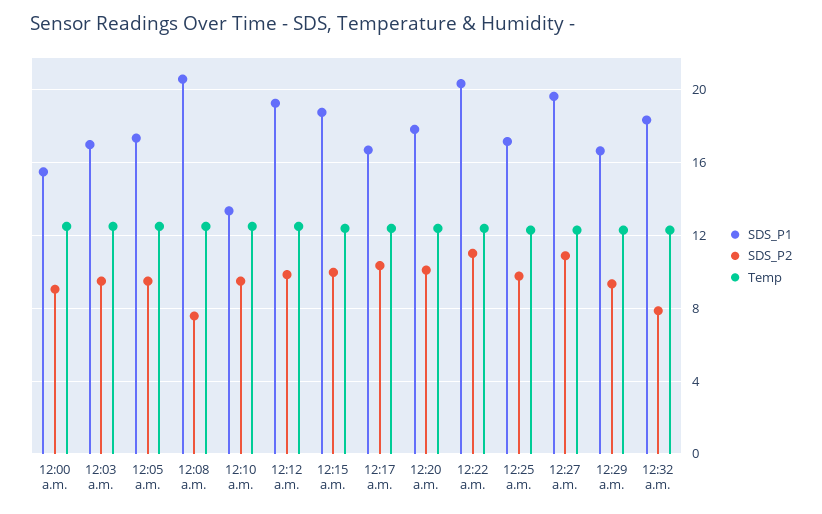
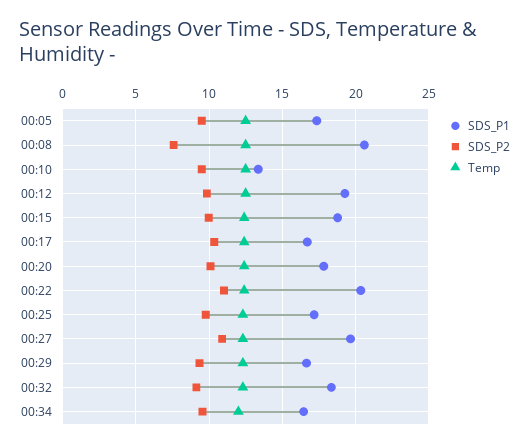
SDS_P1, 12:00 a.m.: 15.5 -> none
SDS_P2, 12:00 a.m.: 9 -> none
Temp, 12:00 a.m.: 12.5 -> none
SDS_P1, 12:03 a.m.: 17 -> none
SDS_P2, 12:03 a.m.: 9.5 -> none
Temp, 12:03 a.m.: 12.5 -> none
SDS_P2, 12:32 a.m.: 8 -> 9
SDS_P1, 00:34: none -> 16.5
SDS_P2, 00:34: none -> 9.5
Temp, 00:34: none -> 12

